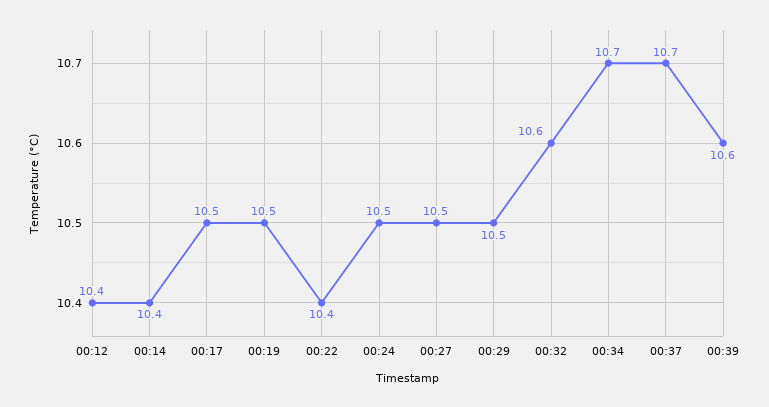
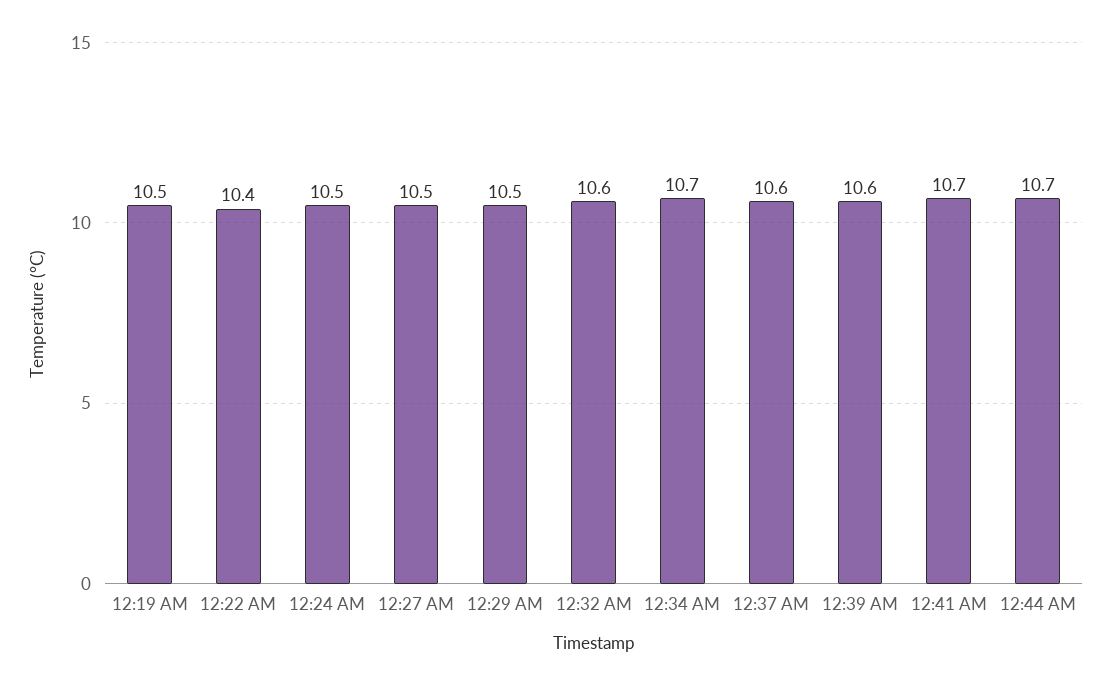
00:12: 10.4 -> none
00:14: 10.4 -> none
00:17: 10.5 -> none
00:37: 10.7 -> 10.6
12:41 AM: none -> 10.7
12:44 AM: none -> 10.7

